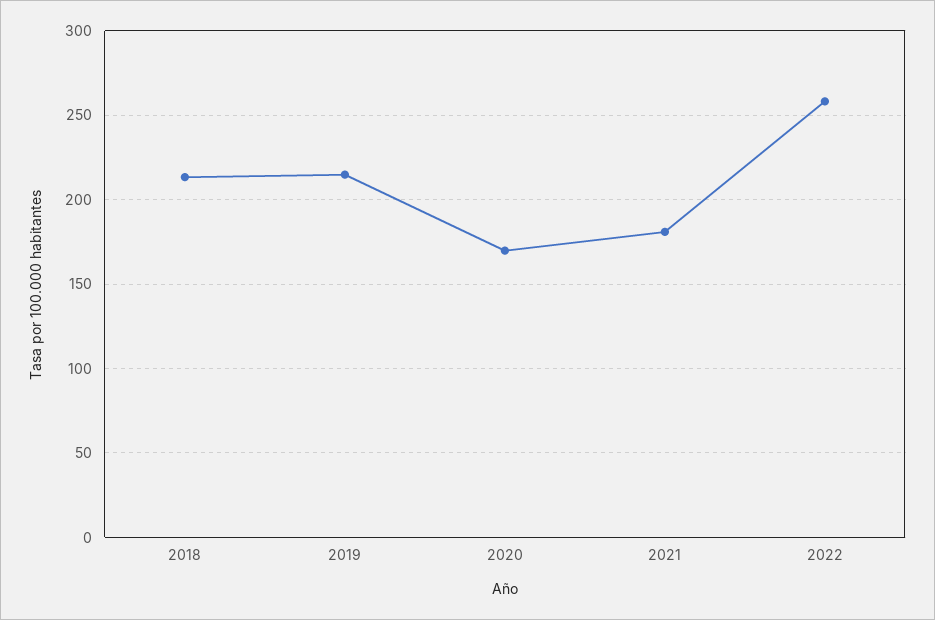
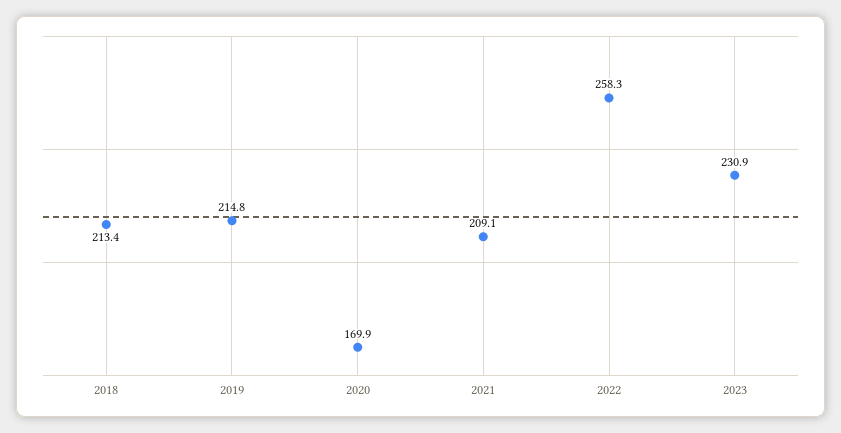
2021: 180 -> 209.1
2023: none -> 230.9

